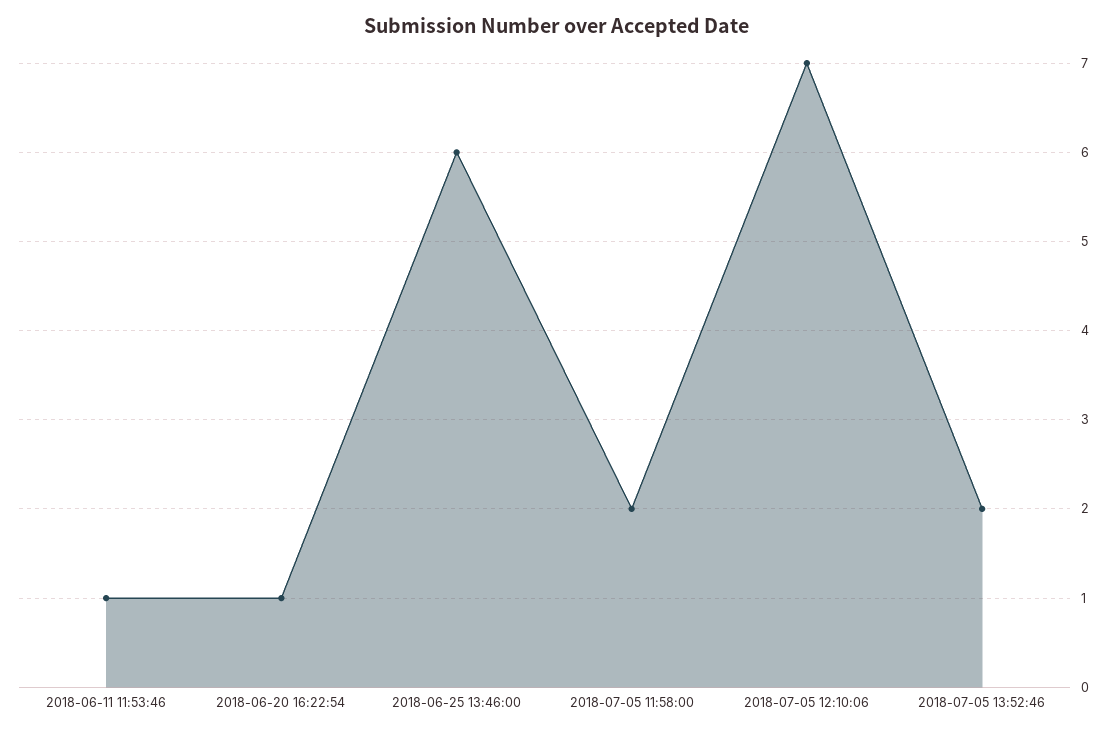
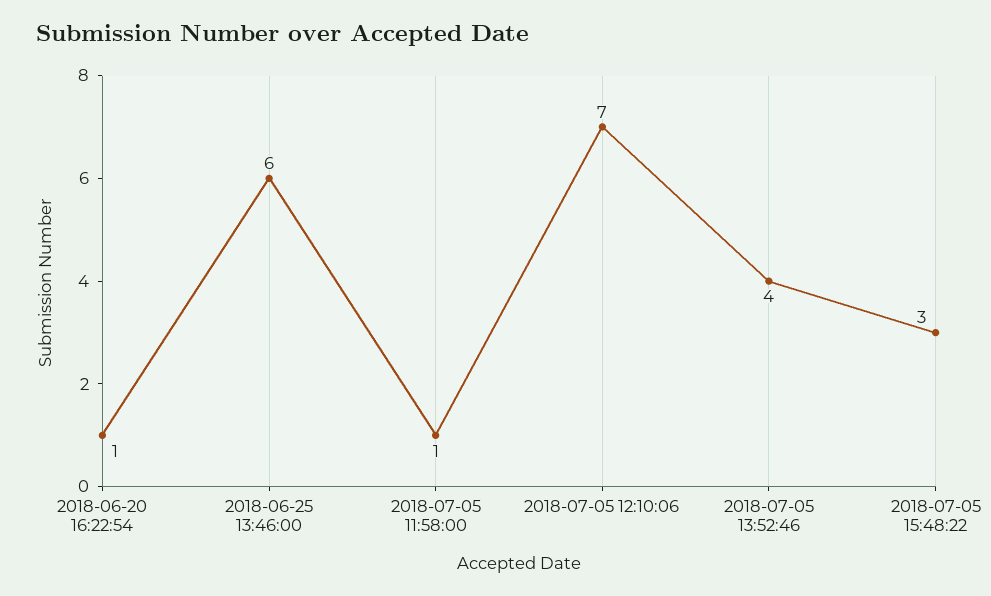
2018-06-11 11:53:46: 1 -> none
2018-07-05 11:58:00: 2 -> 1
2018-07-05 13:52:46: 2 -> 4
2018-07-05 15:48:22: none -> 3

